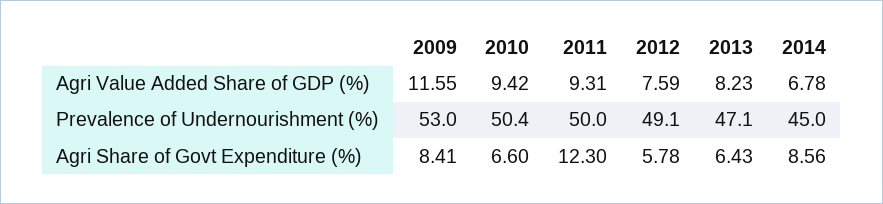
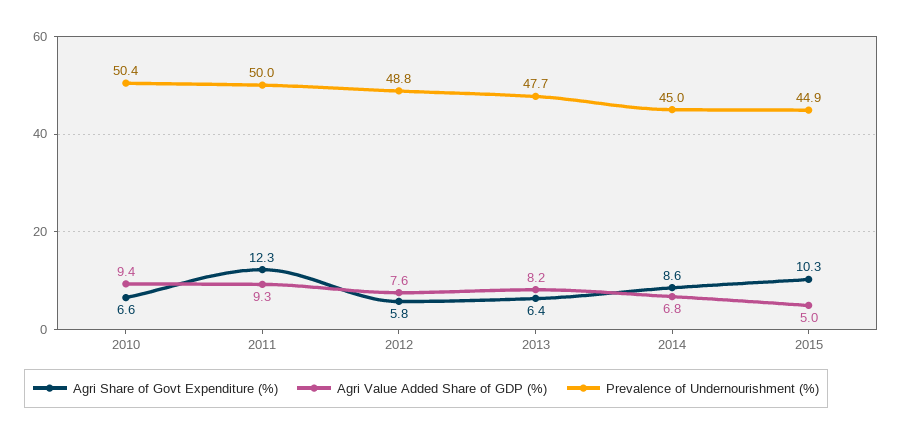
Agri Value Added Share of GDP (%), 2009: 11.55 -> none
Prevalence of Undernourishment (%), 2009: 53 -> none
Prevalence of Undernourishment (%), 2012: 49.1 -> 48.8
Prevalence of Undernourishment (%), 2013: 47.1 -> 47.7
Agri Share of Govt Expenditure (%), 2009: 8.41 -> none
Agri Share of Govt Expenditure (%), 2015: none -> 10.3
Agri Value Added Share of GDP (%), 2015: none -> 5
Prevalence of Undernourishment (%), 2015: none -> 44.9

